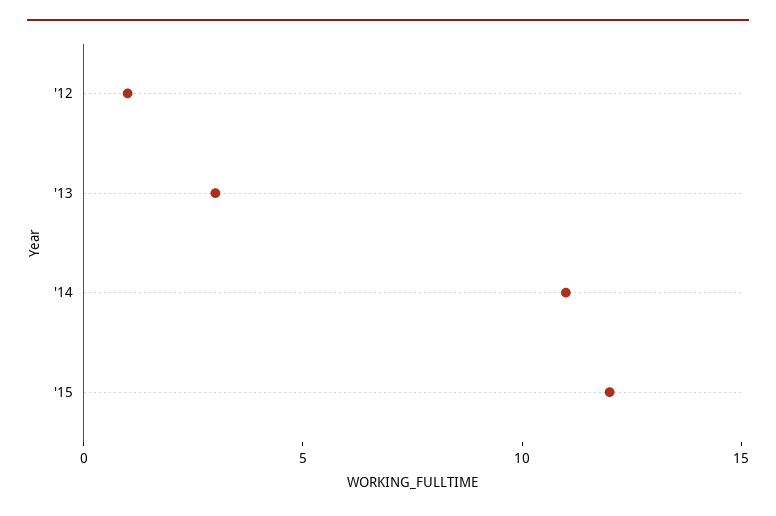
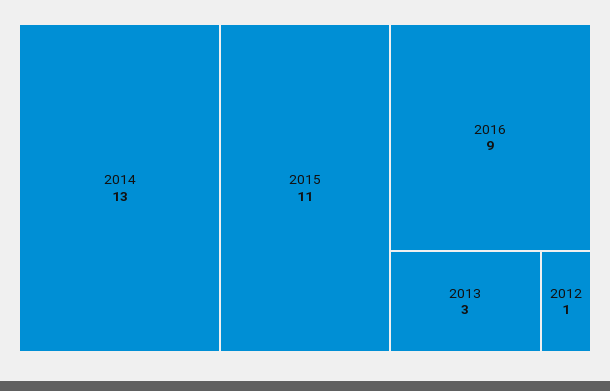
'14: 11 -> 13
'15: 12 -> 11
2016: none -> 9

